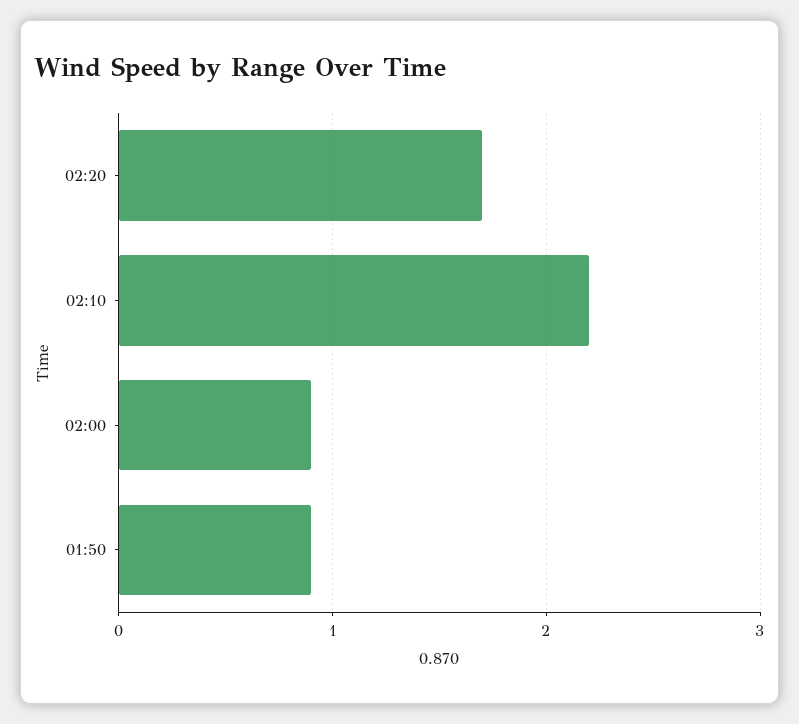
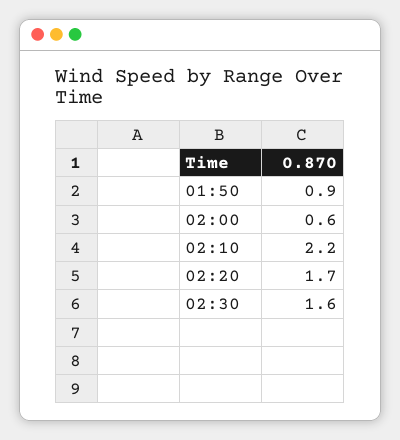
02:00: 0.9 -> 0.6
02:30: none -> 1.6

